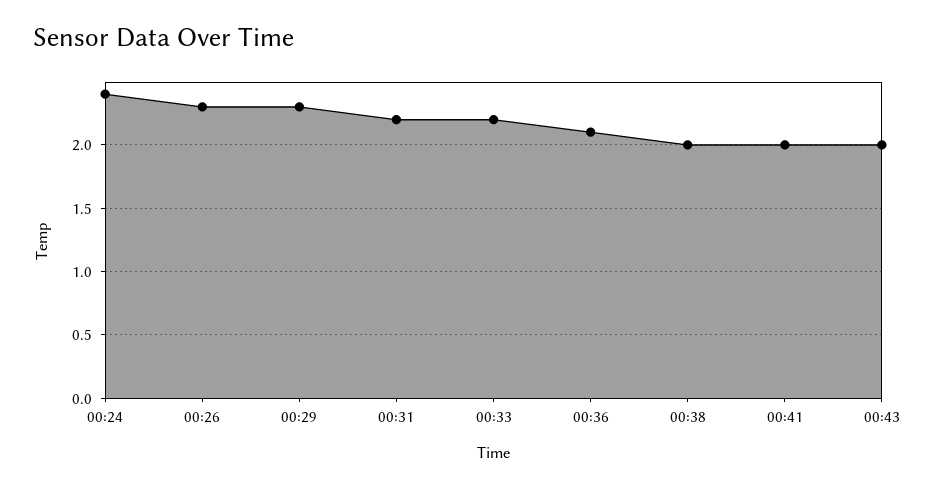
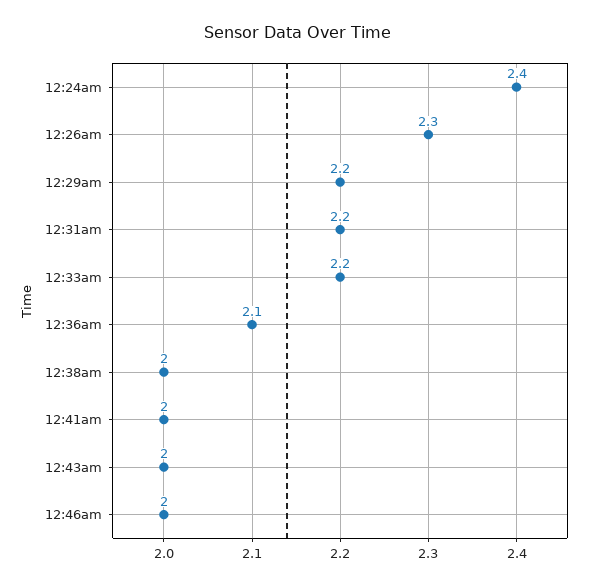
00:29: 2.3 -> 2.2
12:46am: none -> 2

